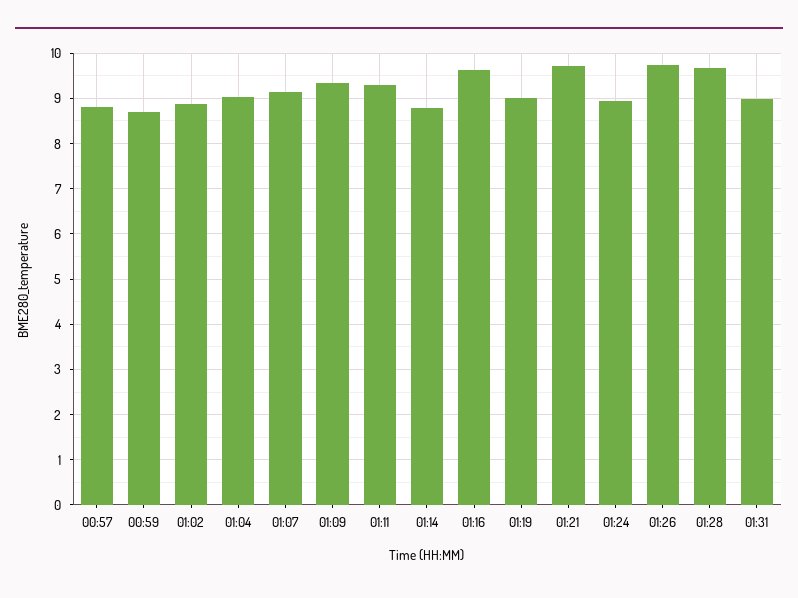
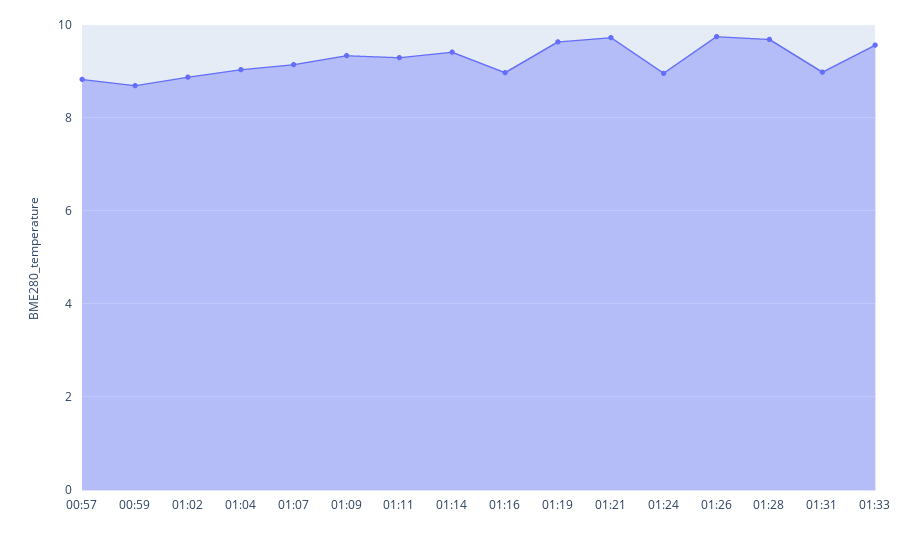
01:14: 8.8 -> 9.4
01:16: 9.6 -> 9
01:19: 9 -> 9.6
01:33: none -> 9.6

